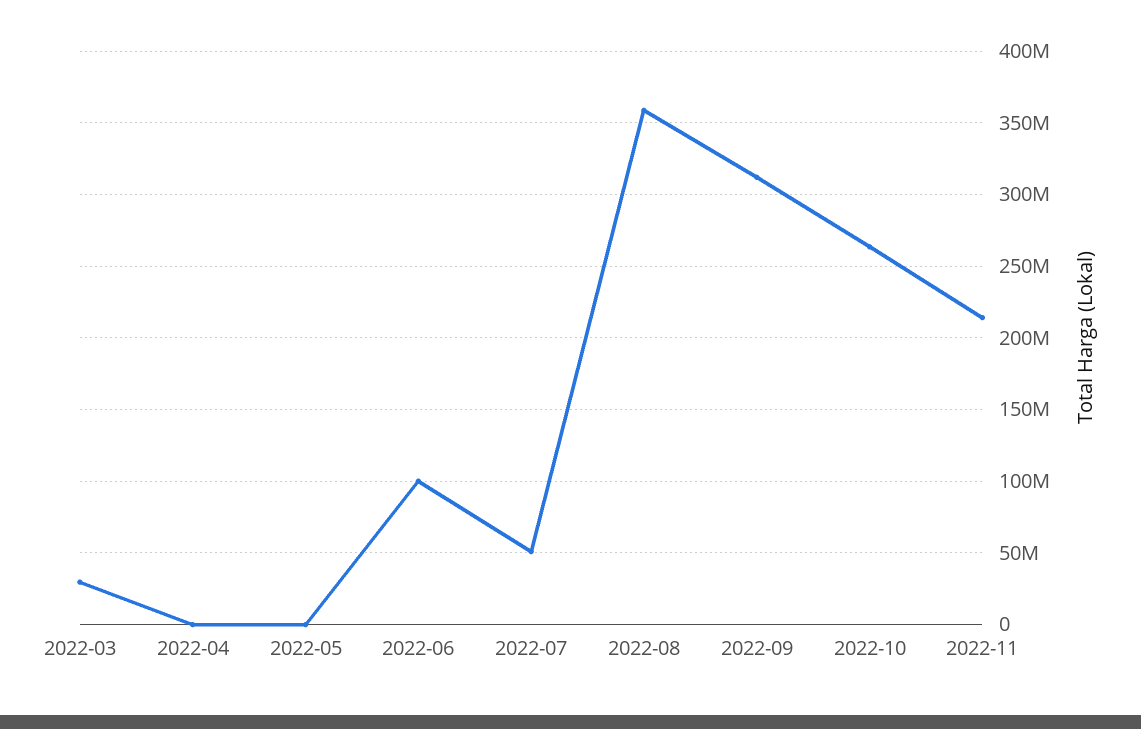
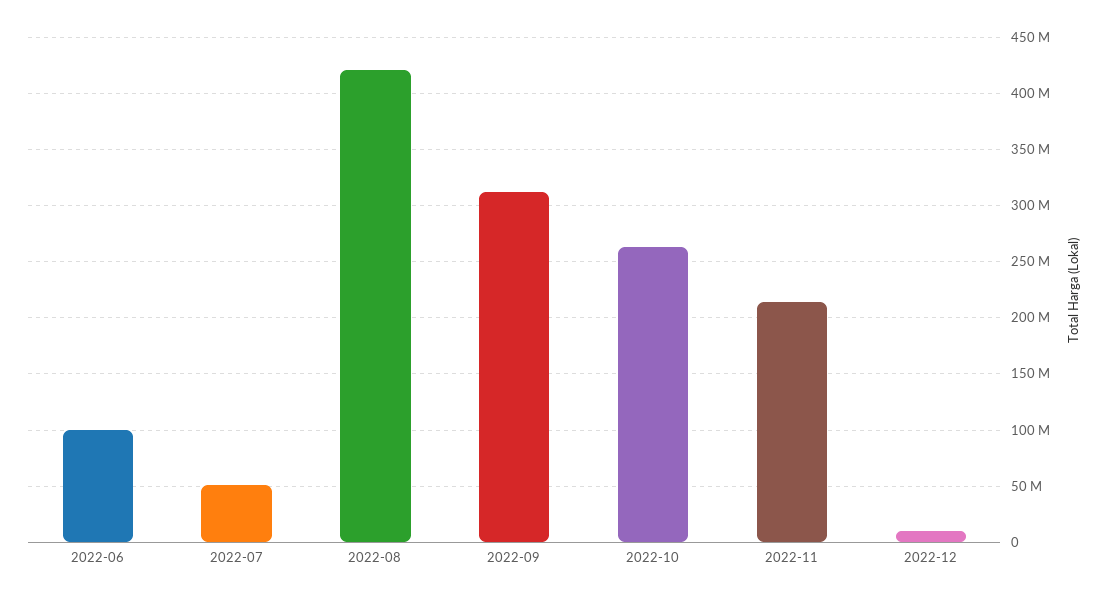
2022-03: 30000000 -> none
2022-04: 0 -> none
2022-05: 0 -> none
2022-08: 360000000 -> 420000000
2022-12: none -> 10000000

